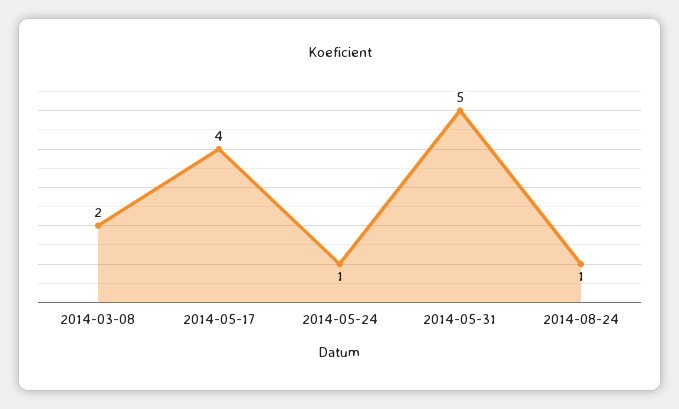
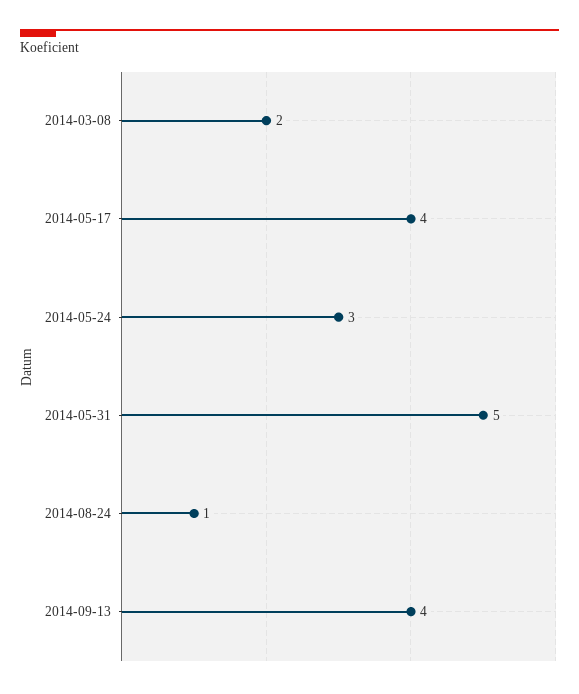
2014-05-24: 1 -> 3
2014-09-13: none -> 4

